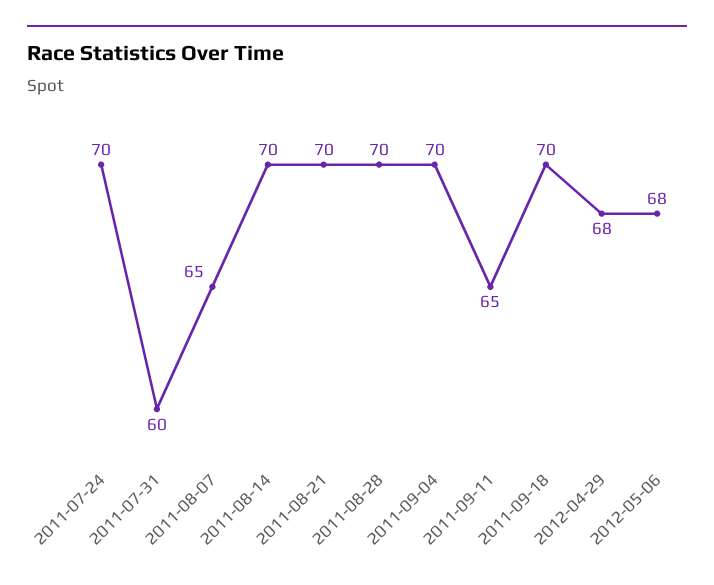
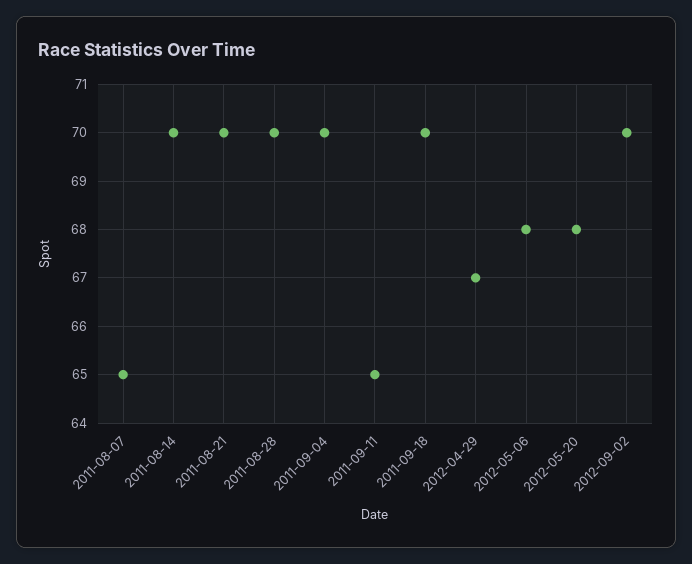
2011-07-24: 70 -> none
2011-07-31: 60 -> none
2012-04-29: 68 -> 67
2012-05-20: none -> 68
2012-09-02: none -> 70

